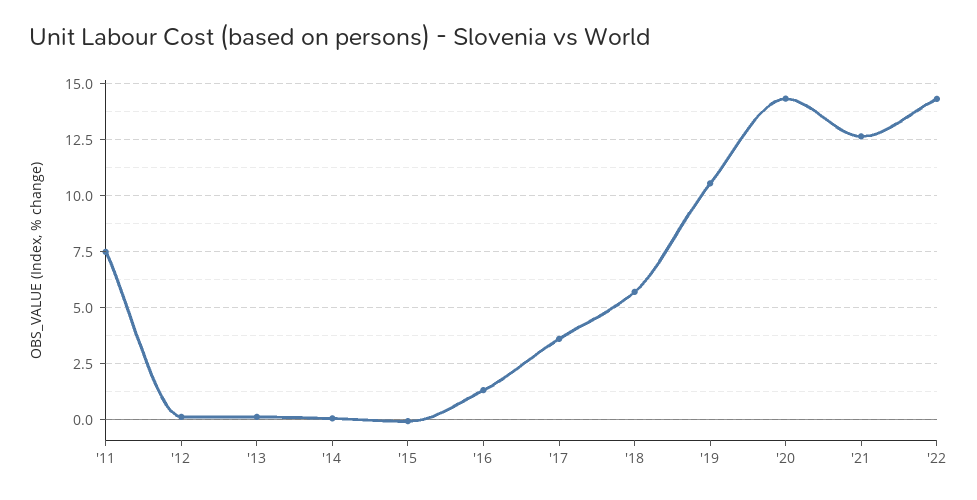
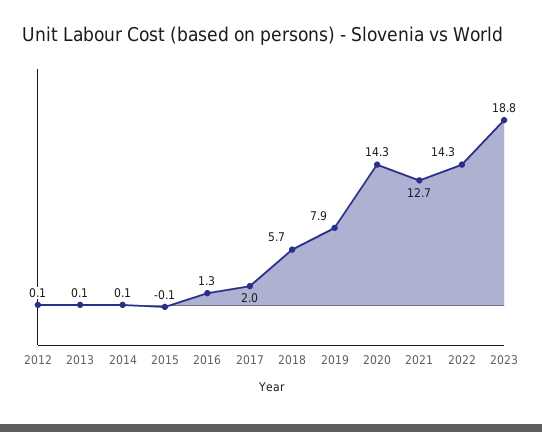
'11: 7.5 -> none
'17: 3.5 -> 2
'19: 10.5 -> 7.9
2023: none -> 18.8

